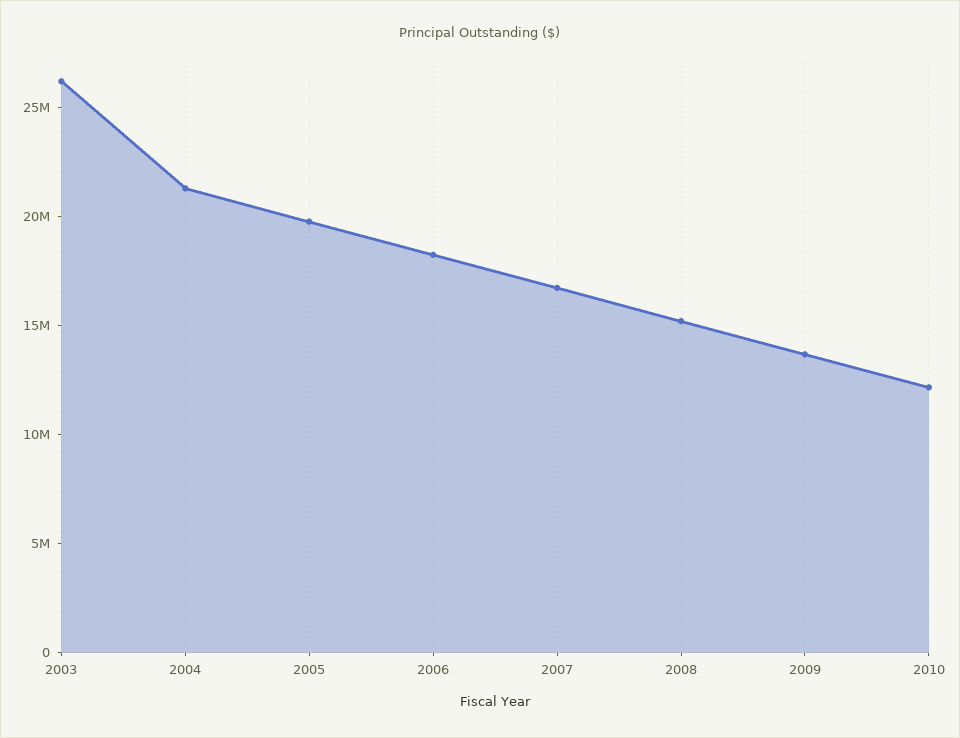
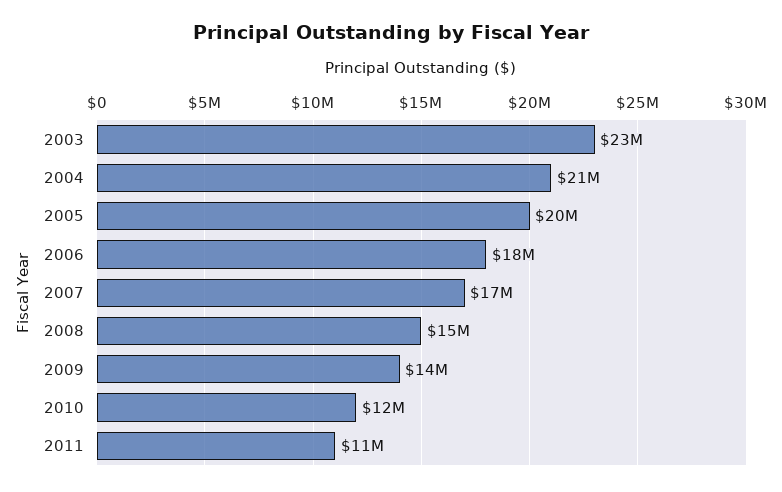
2003: 26000000 -> 23000000
2011: none -> 11000000

